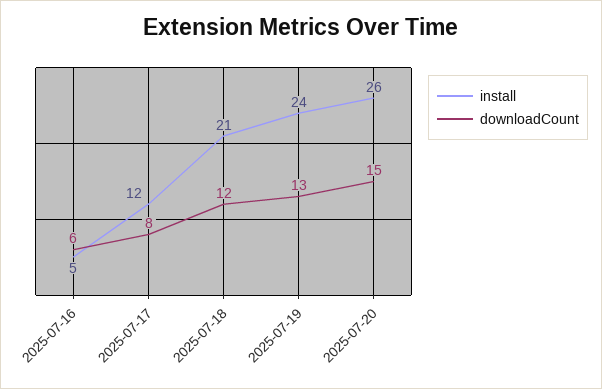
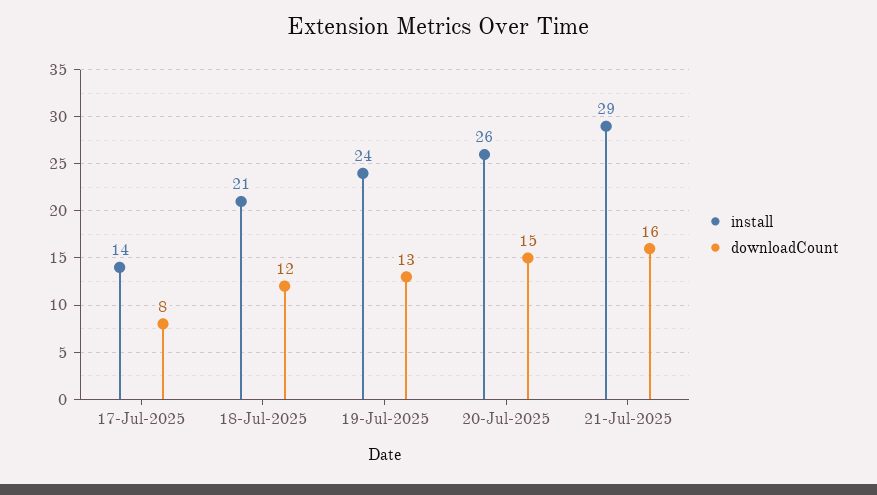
install, 2025-07-16: 5 -> none
downloadCount, 2025-07-16: 6 -> none
install, 2025-07-17: 12 -> 14
install, 21-Jul-2025: none -> 29
downloadCount, 21-Jul-2025: none -> 16

